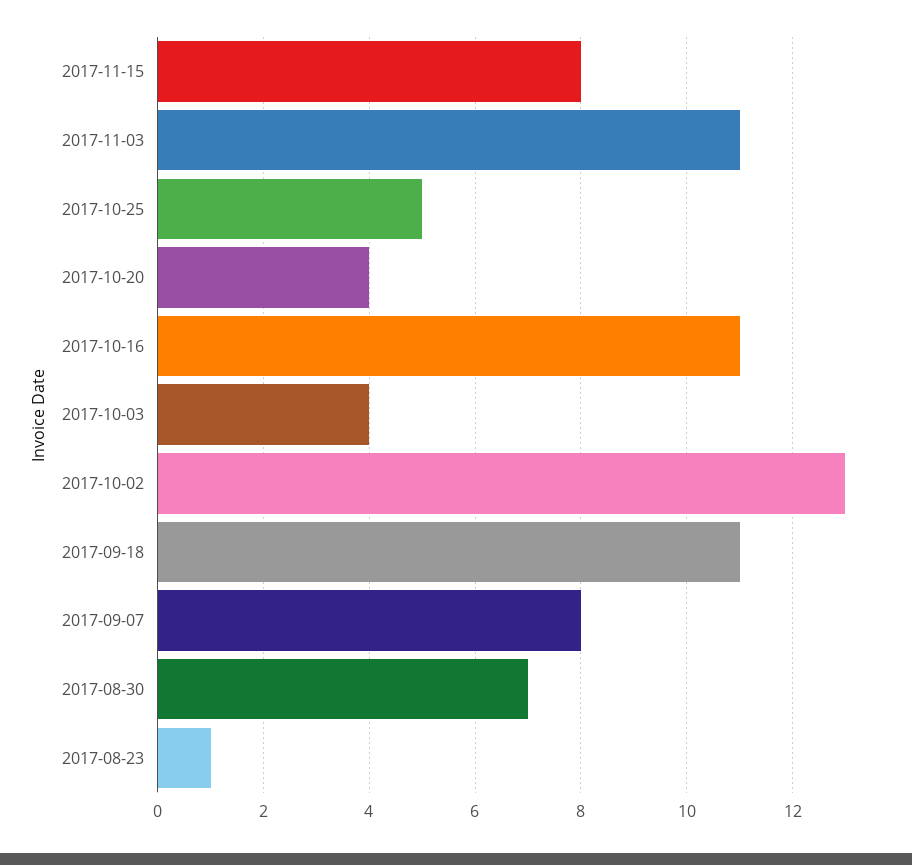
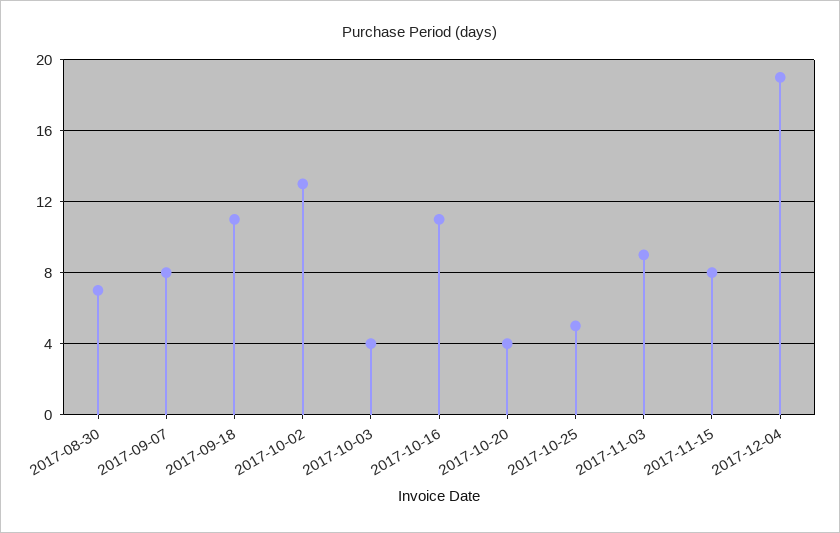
2017-11-03: 11 -> 9
2017-08-23: 1 -> none
2017-12-04: none -> 19

